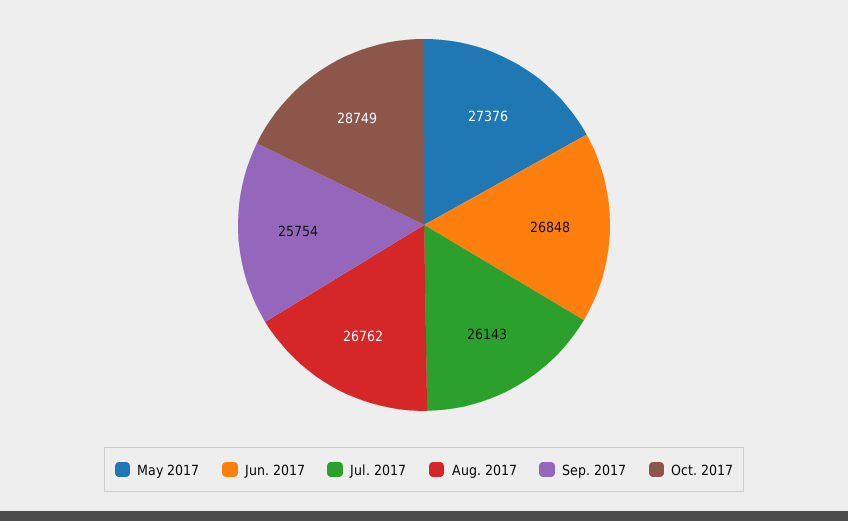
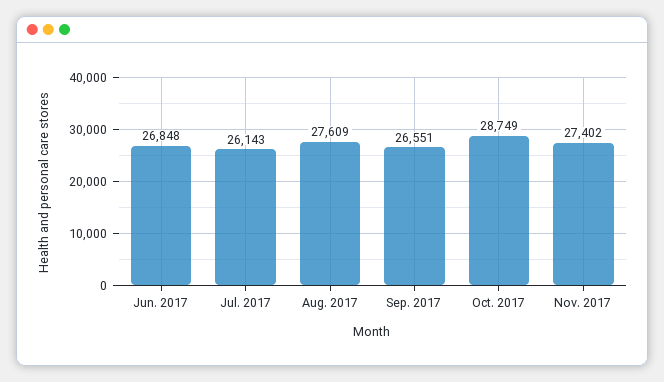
May 2017: 27376 -> none
Aug. 2017: 26762 -> 27609
Sep. 2017: 25754 -> 26551
Nov. 2017: none -> 27402

